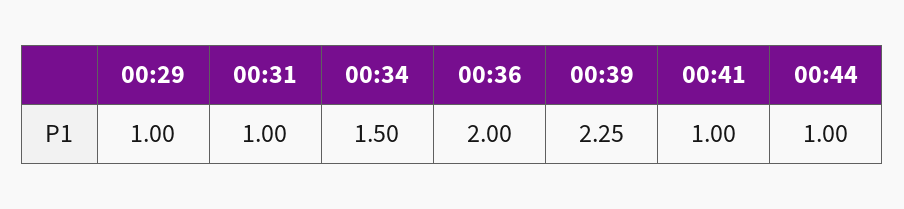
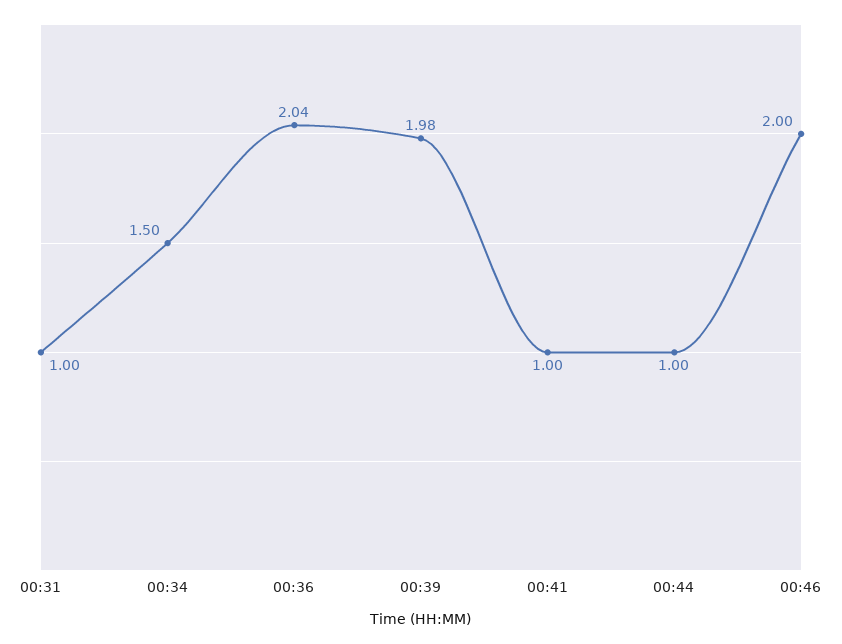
00:29: 1 -> none
00:36: 2 -> 2.04
00:39: 2.25 -> 1.98
00:46: none -> 2

